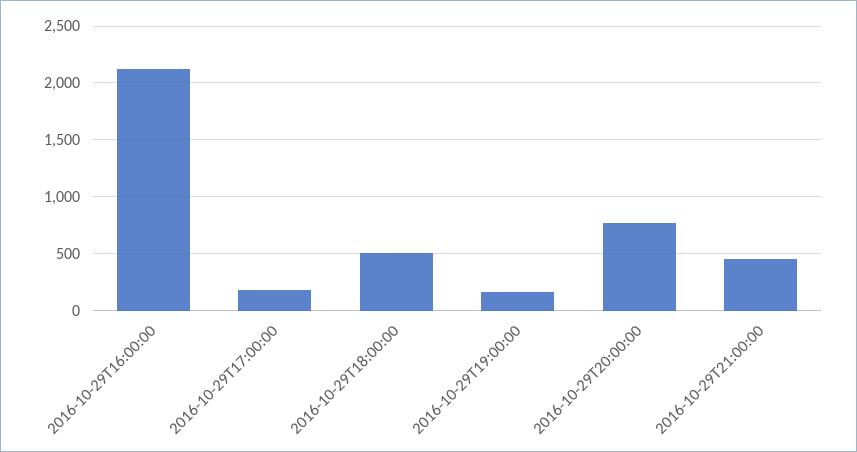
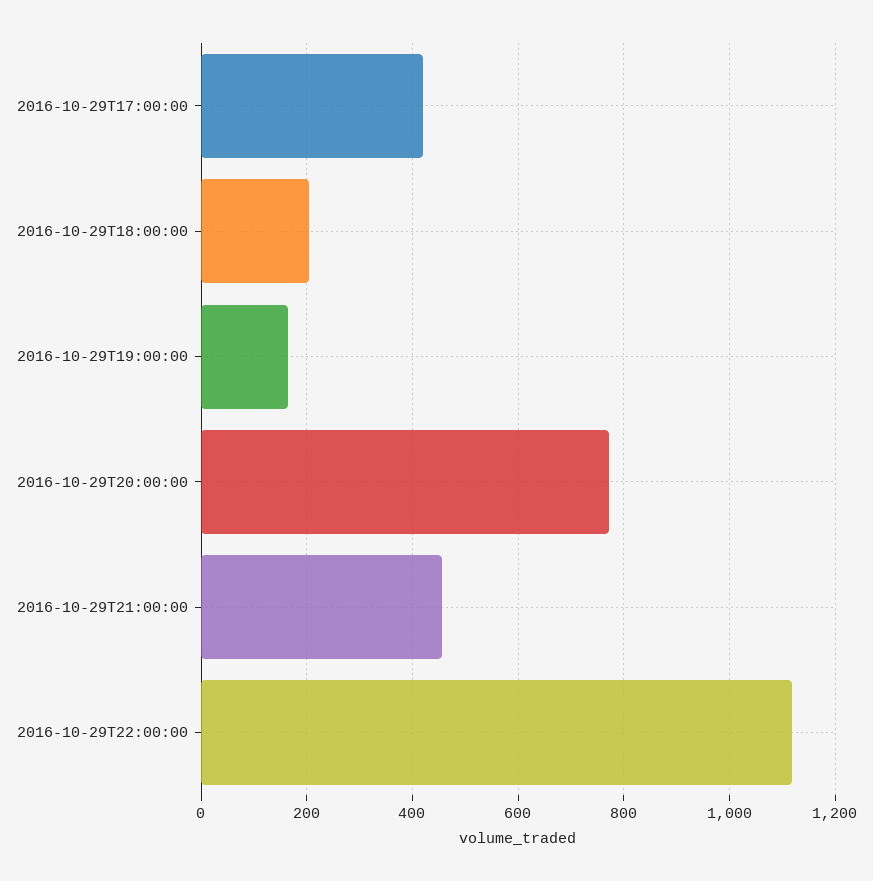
2016-10-29T16:00:00: 2100 -> none
2016-10-29T17:00:00: 200 -> 420
2016-10-29T18:00:00: 500 -> 200
2016-10-29T22:00:00: none -> 1120

